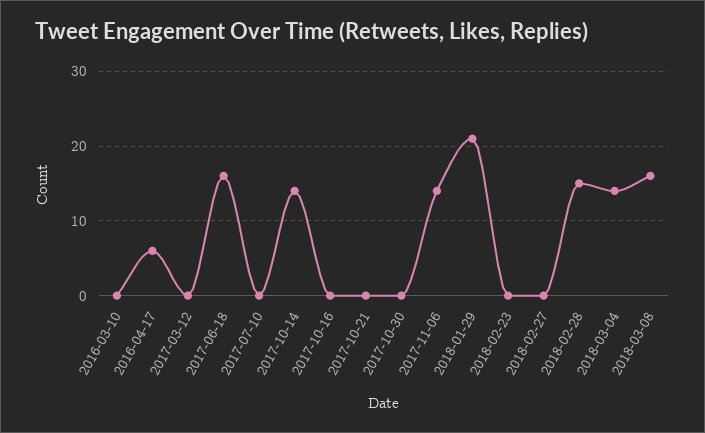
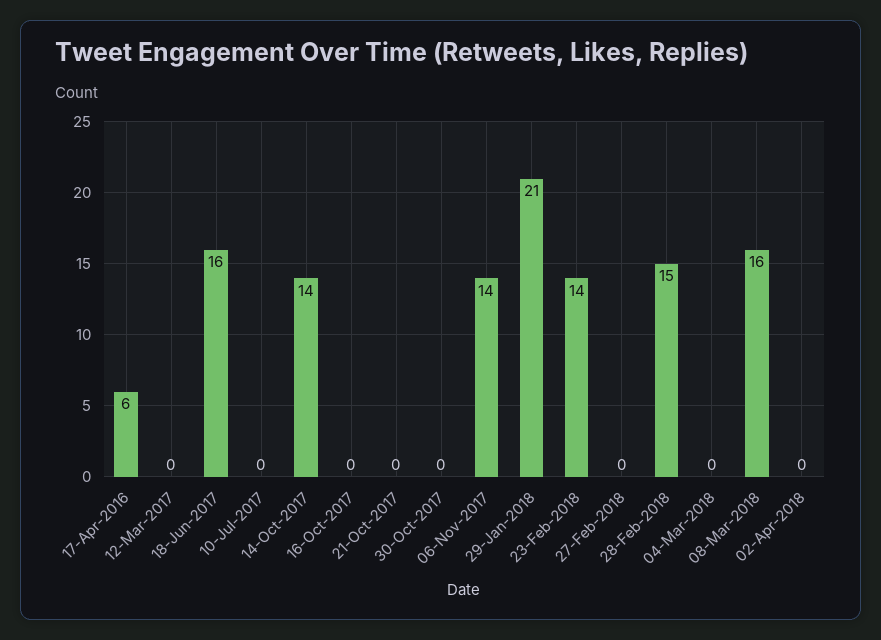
2016-03-10: 0 -> none
2018-02-23: 0 -> 14
2018-03-04: 14 -> 0
02-Apr-2018: none -> 0

